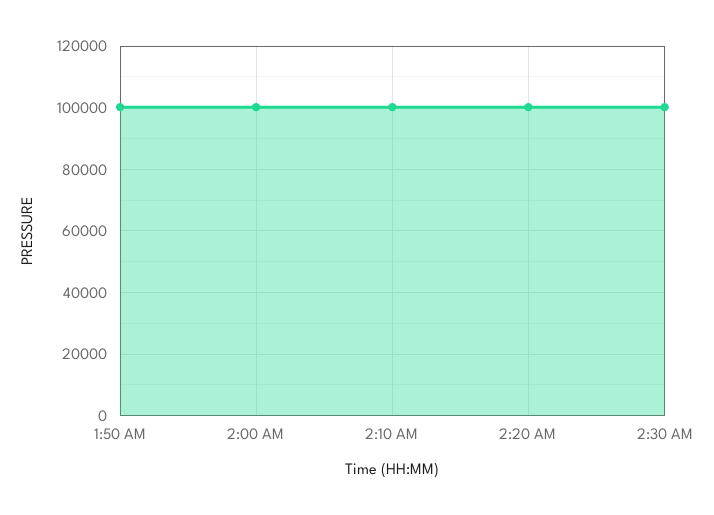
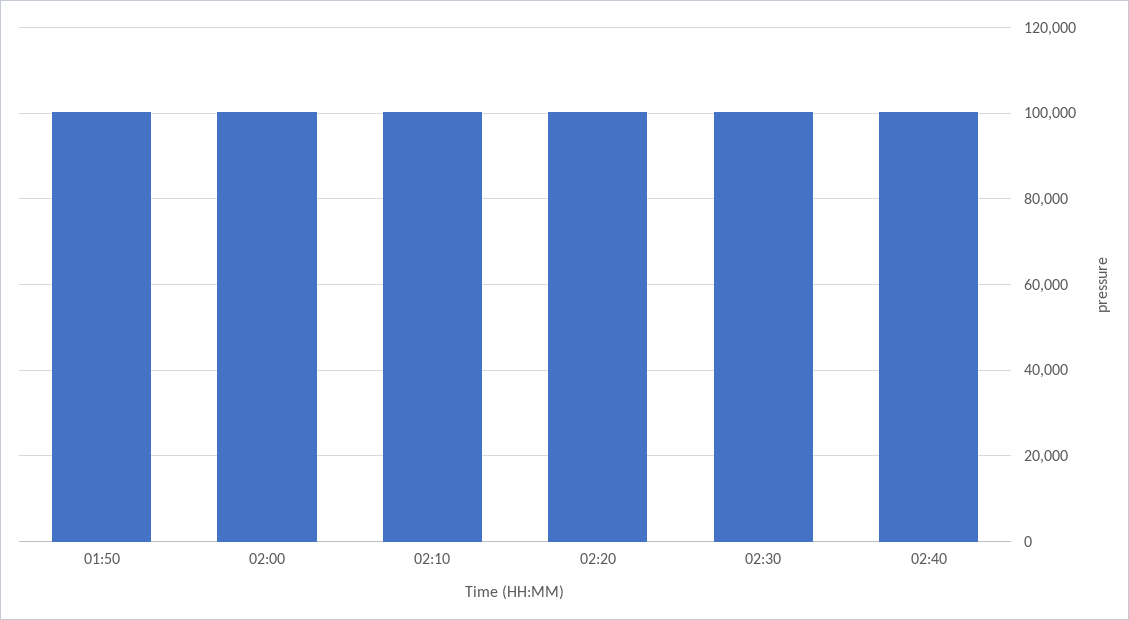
02:40: none -> 100000

